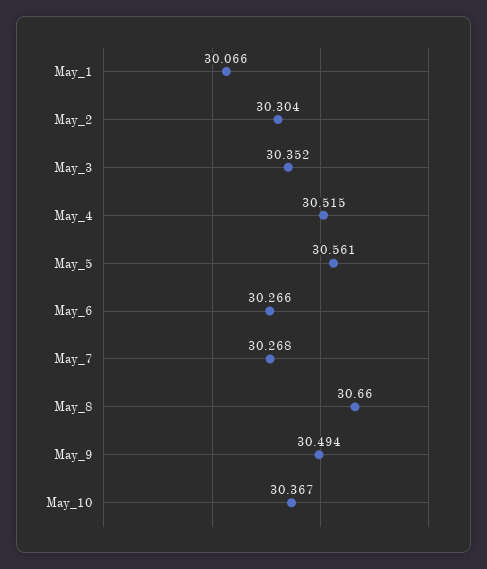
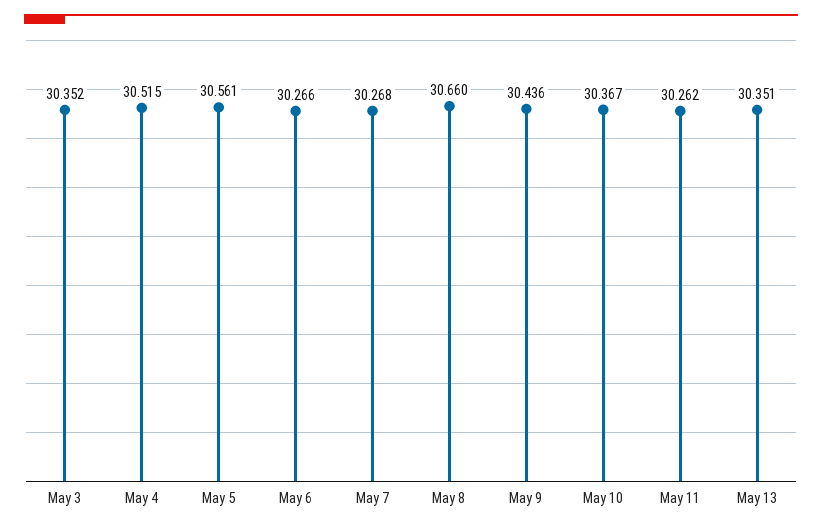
May_1: 30.066 -> none
May_2: 30.304 -> none
May_9: 30.494 -> 30.436
May 11: none -> 30.262
May 13: none -> 30.351

